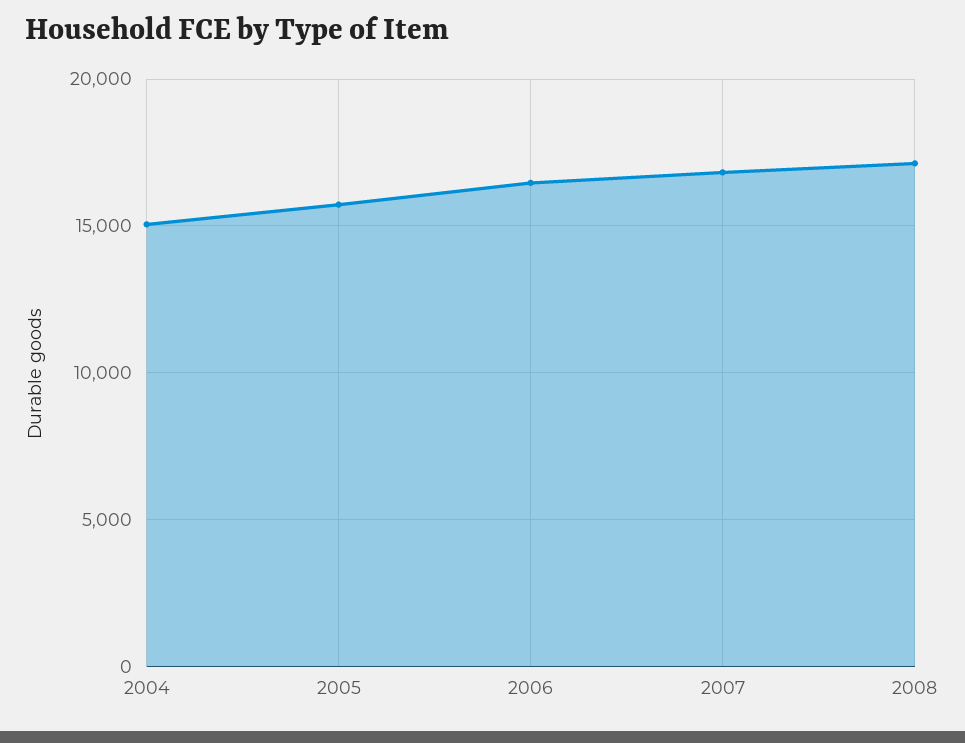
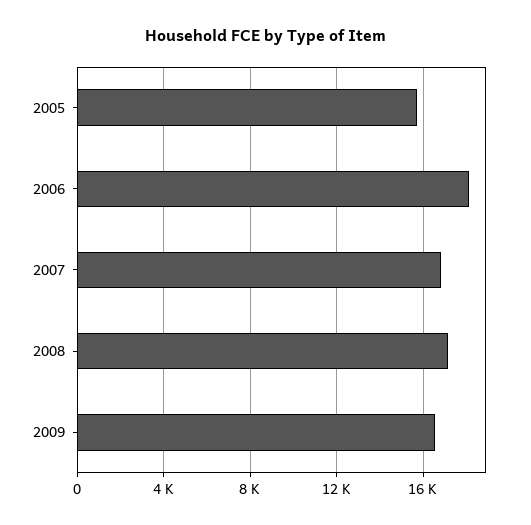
2004: 15000 -> none
2006: 16500 -> 18000
2009: none -> 16500

